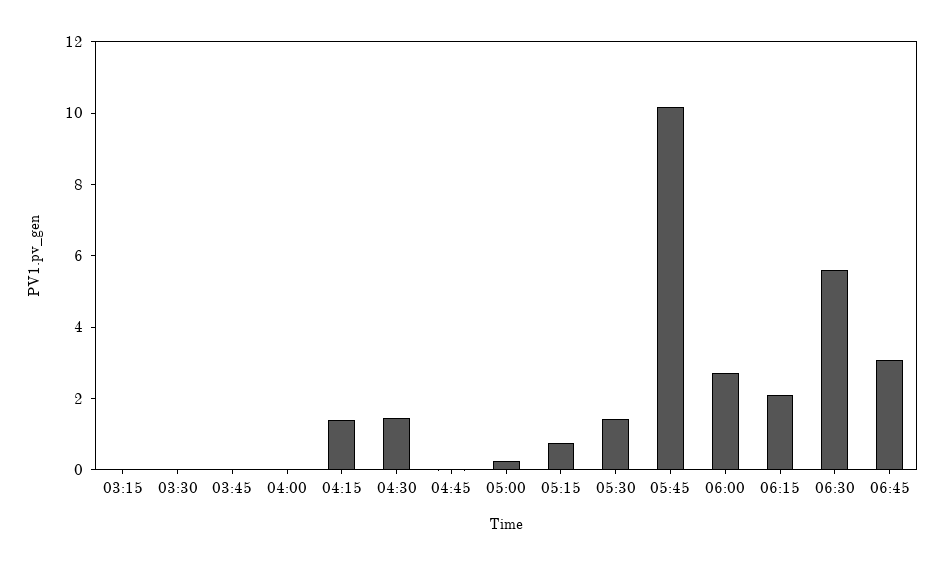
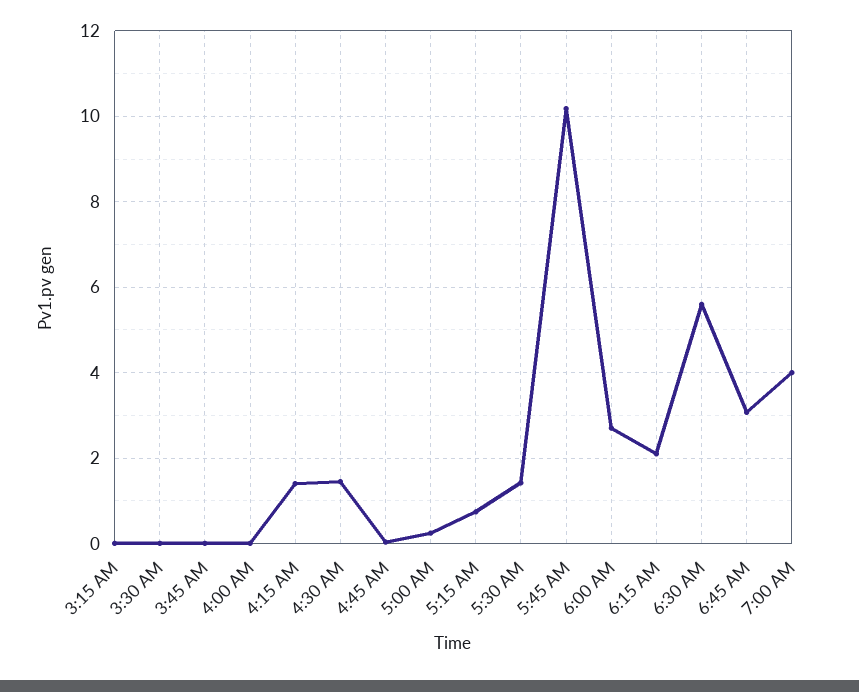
7:00 AM: none -> 4

